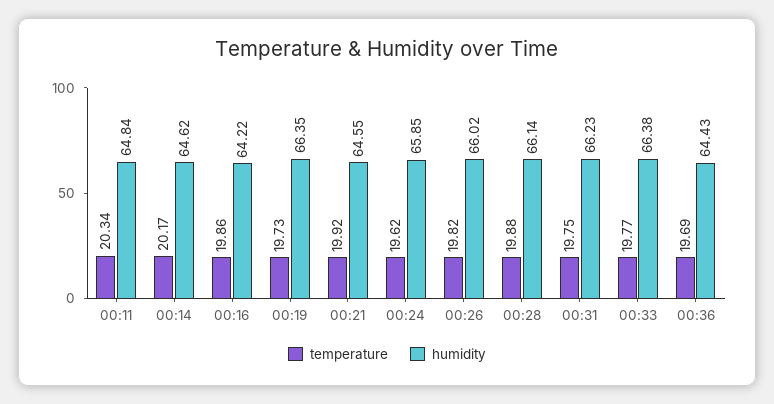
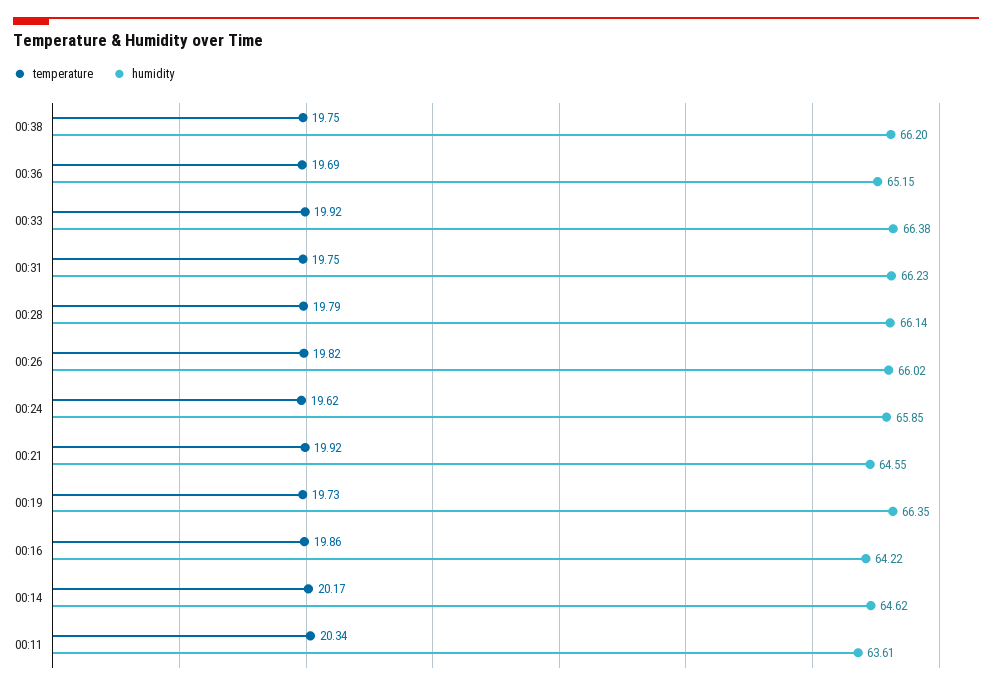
humidity, 00:11: 64.84 -> 63.61
temperature, 00:28: 19.88 -> 19.79
temperature, 00:33: 19.77 -> 19.92
humidity, 00:36: 64.43 -> 65.15
temperature, 00:38: none -> 19.75
humidity, 00:38: none -> 66.2

